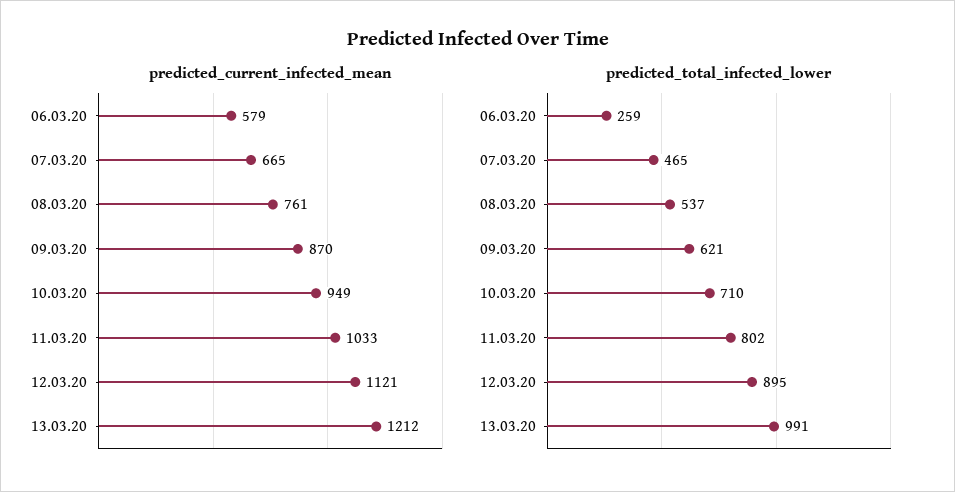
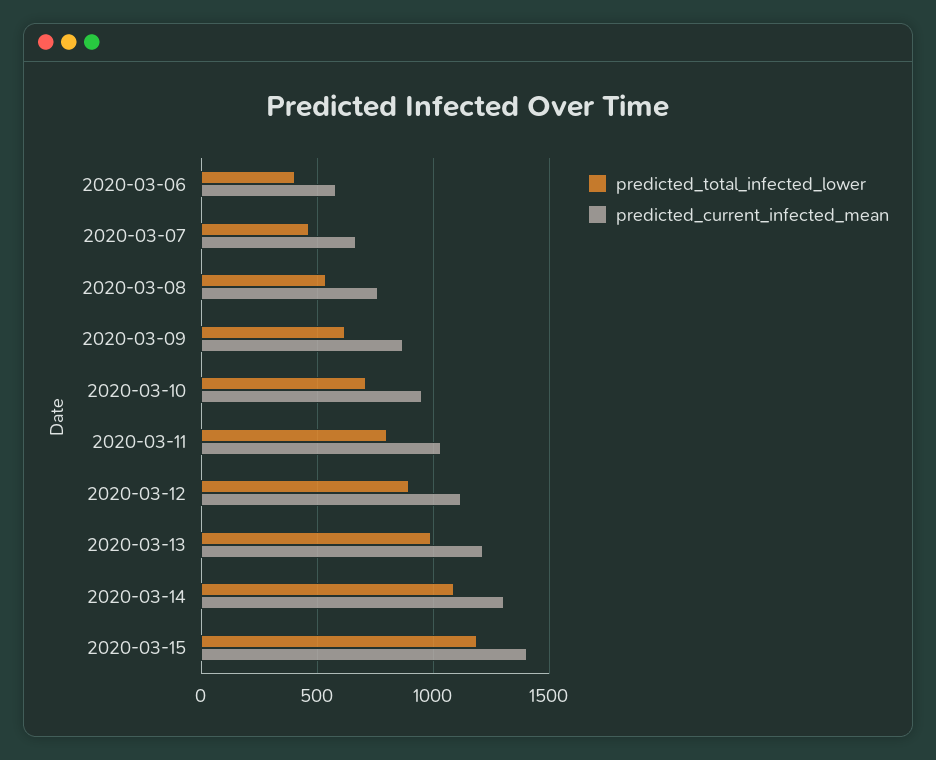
predicted_total_infected_lower, 06.03.20: 259 -> 400
predicted_total_infected_lower, 2020-03-14: none -> 1100
predicted_current_infected_mean, 2020-03-14: none -> 1300
predicted_total_infected_lower, 2020-03-15: none -> 1200
predicted_current_infected_mean, 2020-03-15: none -> 1400

